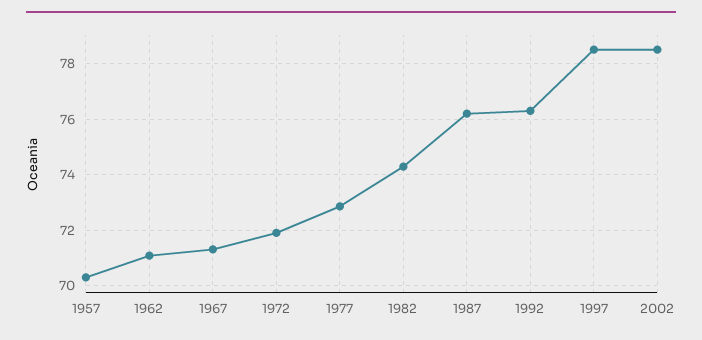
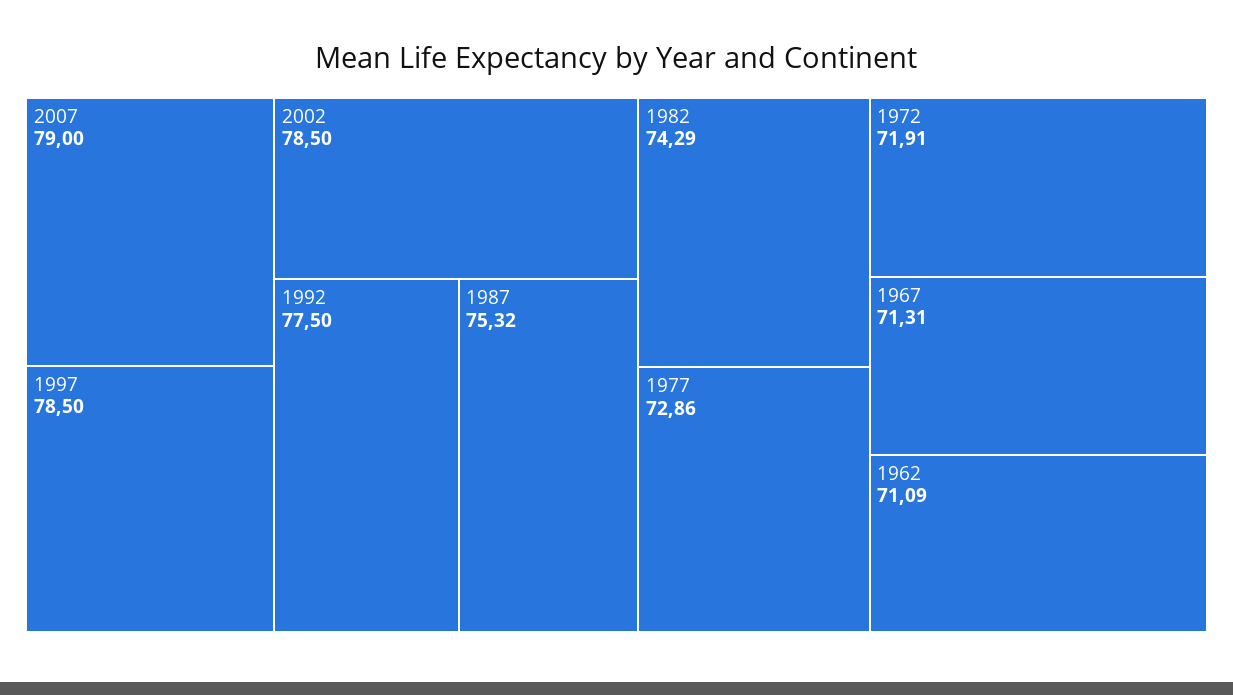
1957: 70.25 -> none
1987: 76.25 -> 75.32
1992: 76.25 -> 77.5
2007: none -> 79

